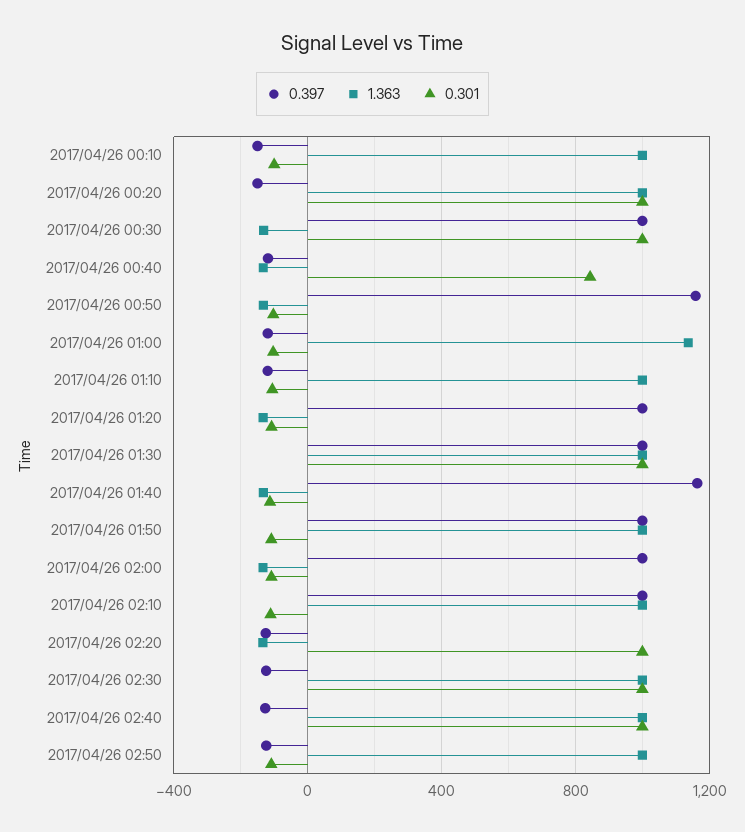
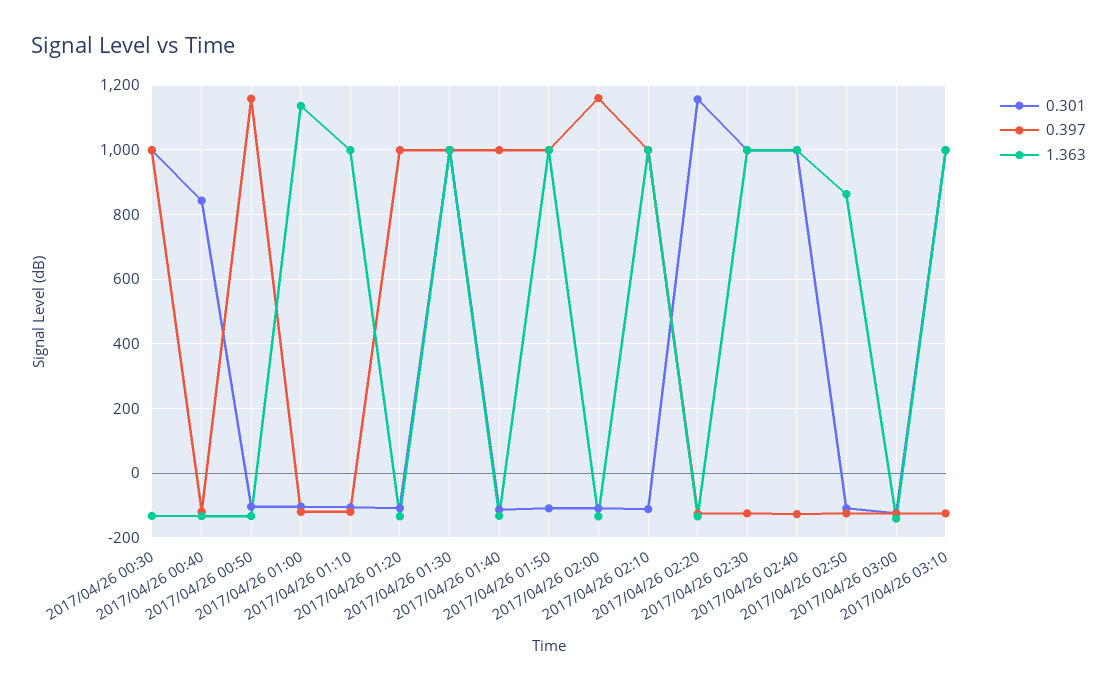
0.397, 2017/04/26 00:10: -150 -> none
1.363, 2017/04/26 00:10: 1000 -> none
0.301, 2017/04/26 00:10: -100 -> none
0.397, 2017/04/26 00:20: -150 -> none
1.363, 2017/04/26 00:20: 1000 -> none
0.301, 2017/04/26 00:20: 1000 -> none
0.397, 2017/04/26 01:40: 1150 -> 1000
0.397, 2017/04/26 02:00: 1000 -> 1160
0.301, 2017/04/26 02:20: 1000 -> 1160
1.363, 2017/04/26 02:50: 1000 -> 860
0.301, 2017/04/26 03:00: none -> -120
0.397, 2017/04/26 03:00: none -> -120
1.363, 2017/04/26 03:00: none -> -140
0.301, 2017/04/26 03:10: none -> 1000
0.397, 2017/04/26 03:10: none -> -120
1.363, 2017/04/26 03:10: none -> 1000

